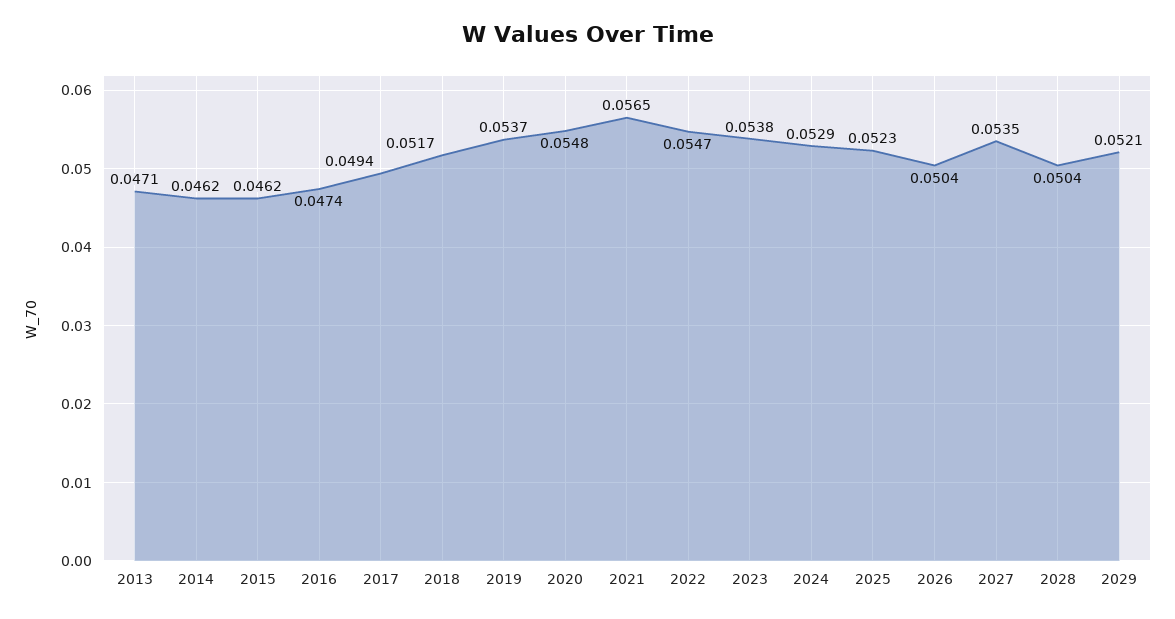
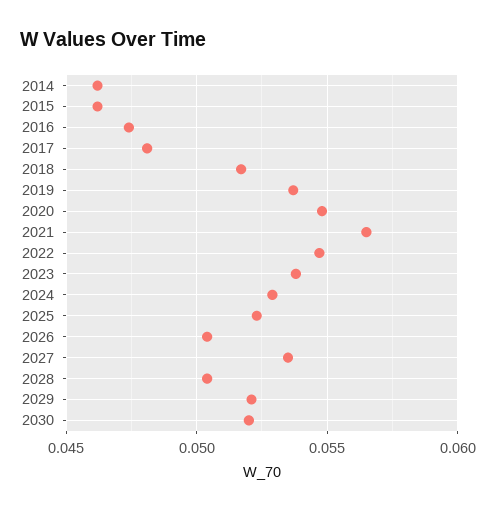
2013: 0.0471 -> none
2017: 0.0494 -> 0.048
2030: none -> 0.052

